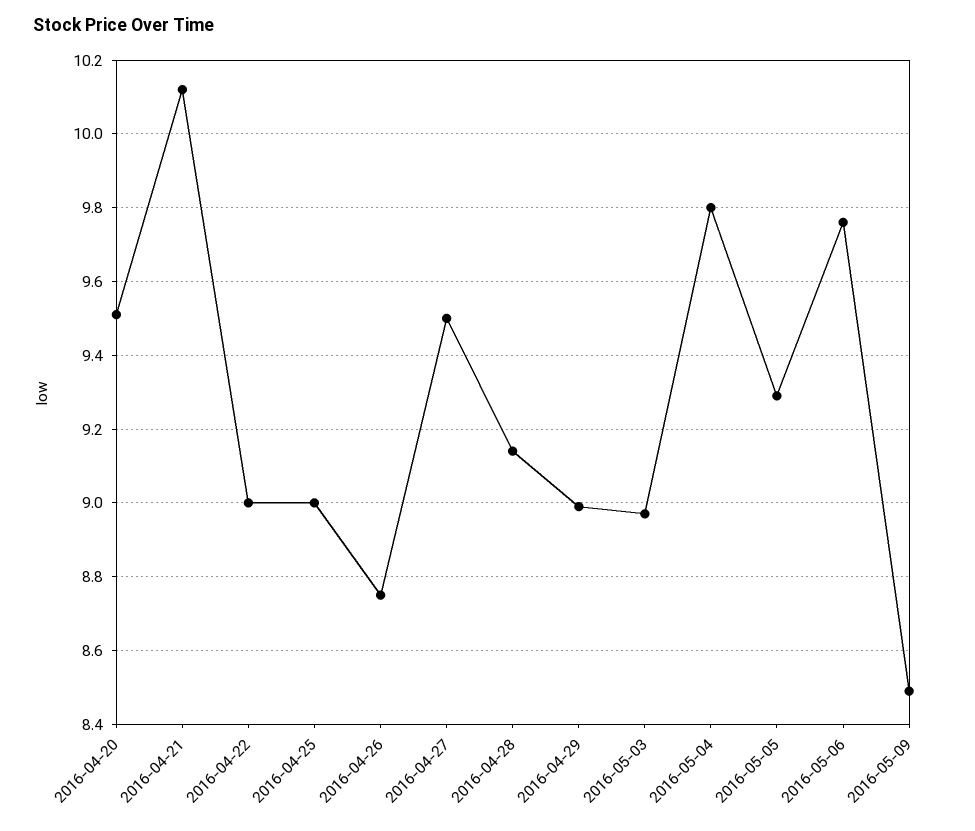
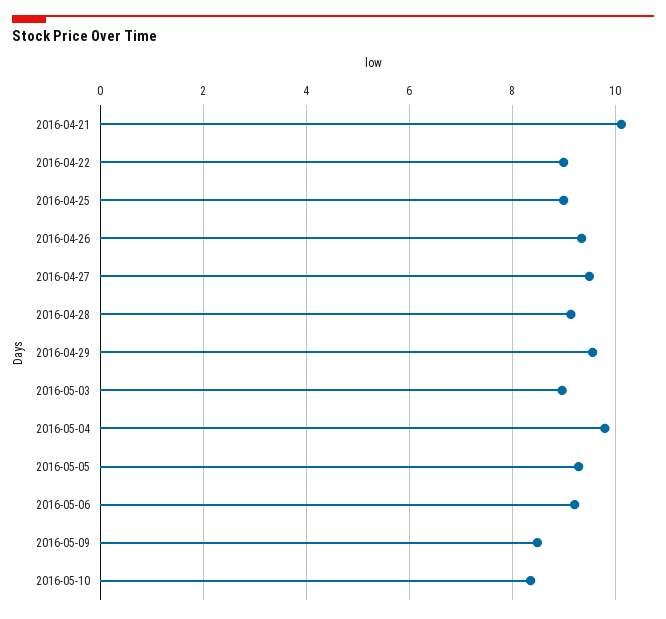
2016-04-20: 9.5 -> none
2016-04-26: 8.75 -> 9.4
2016-04-29: 9 -> 9.6
2016-05-06: 9.75 -> 9.2
2016-05-10: none -> 8.4

